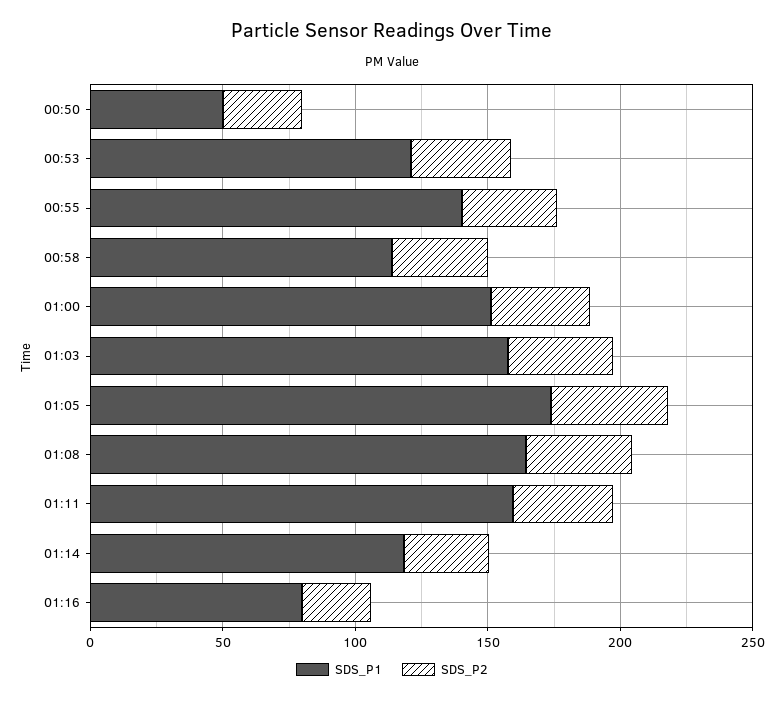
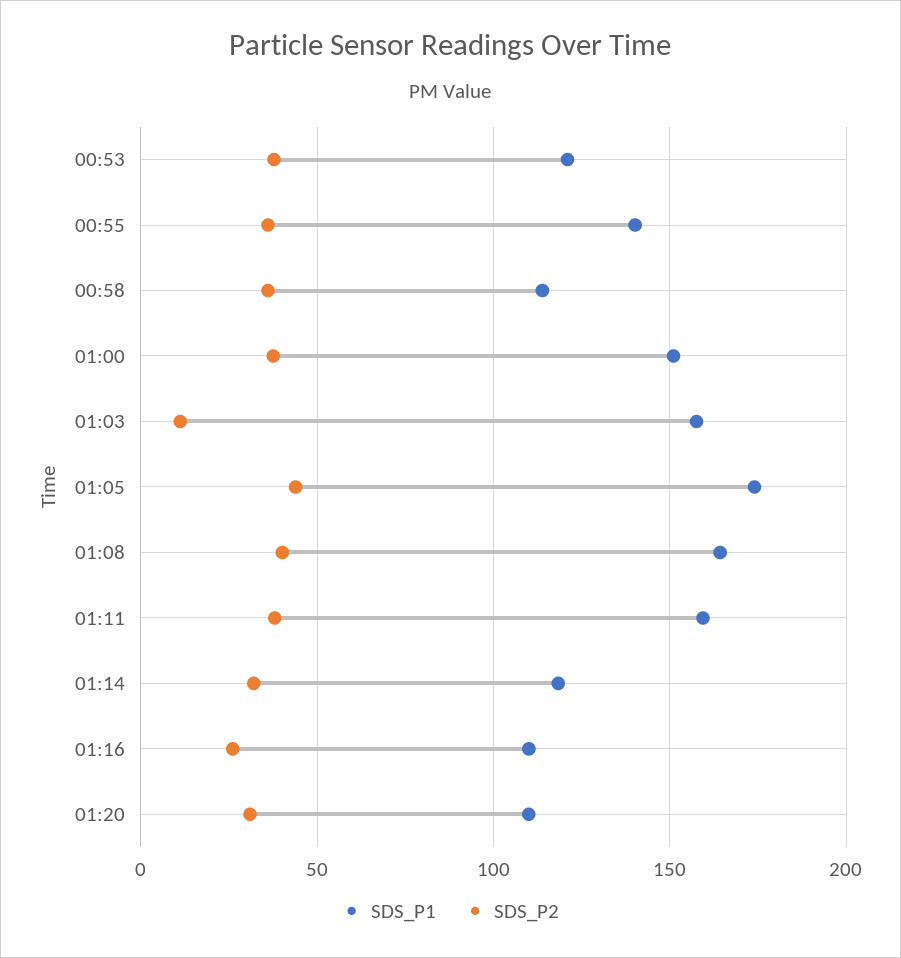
SDS_P1, 00:50: 50 -> none
SDS_P2, 00:50: 30 -> none
SDS_P2, 01:03: 40 -> 10
SDS_P1, 01:16: 80 -> 110
SDS_P1, 01:20: none -> 110
SDS_P2, 01:20: none -> 30

